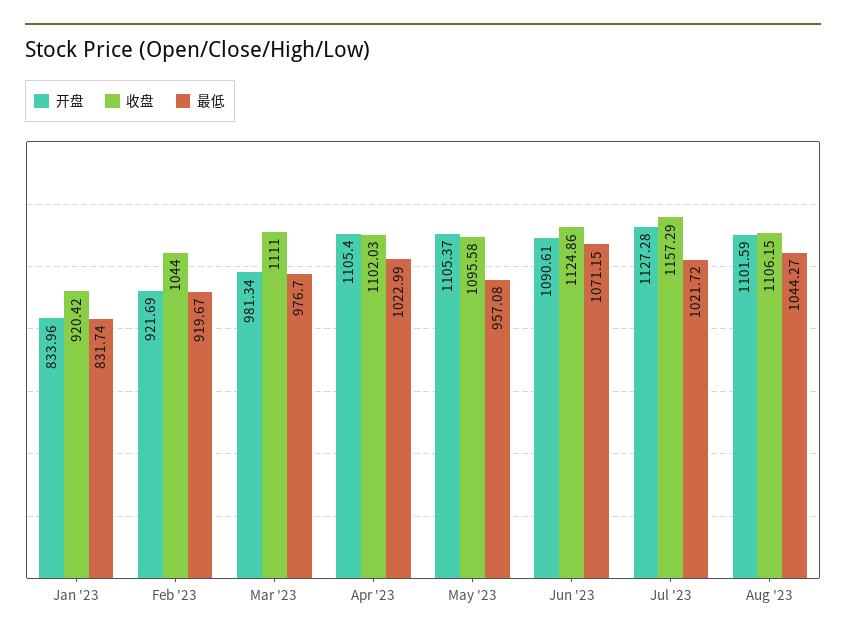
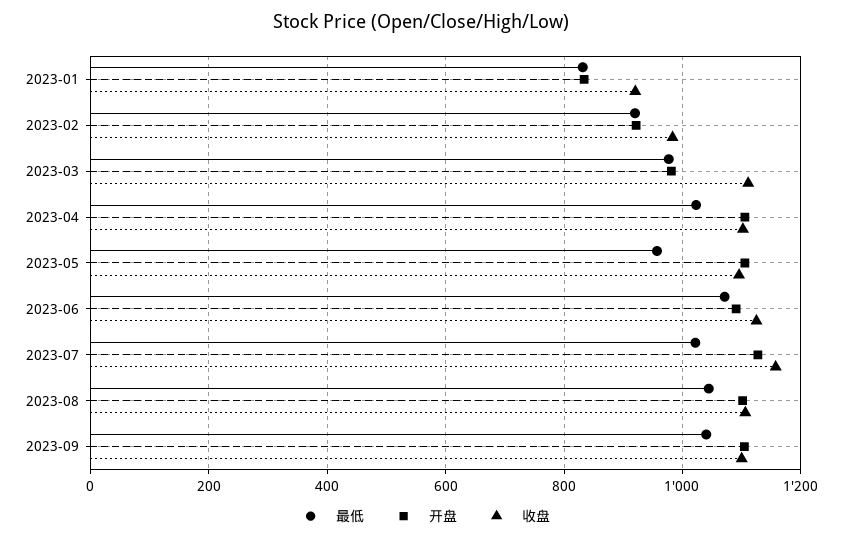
收盘, Feb '23: 1044 -> 980
最低, 2023-09: none -> 1040
开盘, 2023-09: none -> 1100
收盘, 2023-09: none -> 1100

